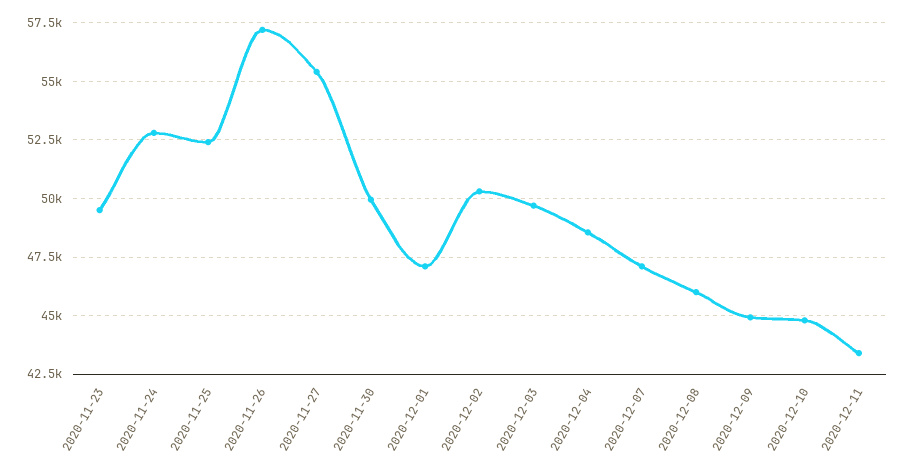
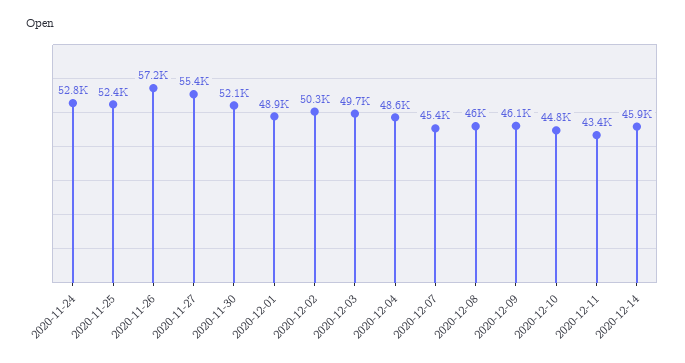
2020-11-23: 49500 -> none
2020-11-30: 50000 -> 52100
2020-12-01: 47000 -> 48900
2020-12-07: 47000 -> 45400
2020-12-09: 45000 -> 46100
2020-12-14: none -> 45900

